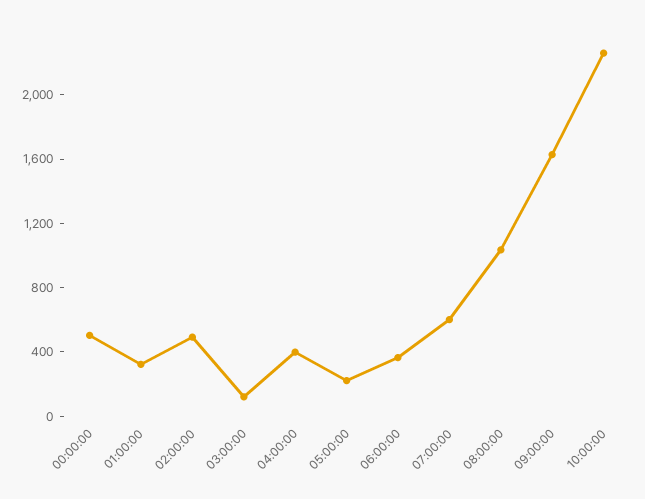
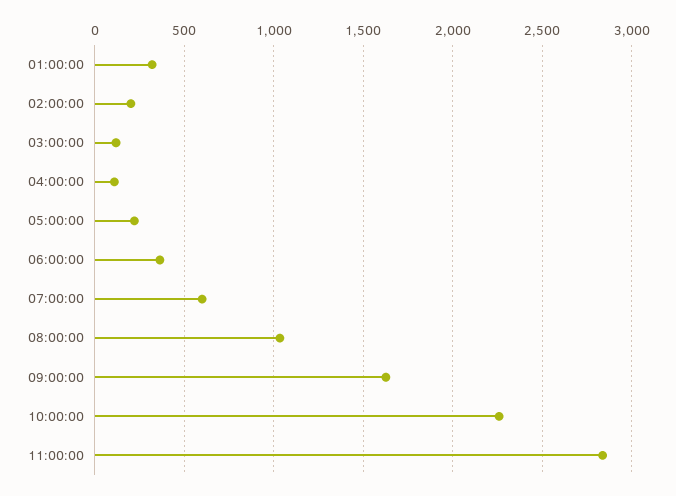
00:00:00: 500 -> none
02:00:00: 500 -> 200
04:00:00: 400 -> 100
11:00:00: none -> 2850

